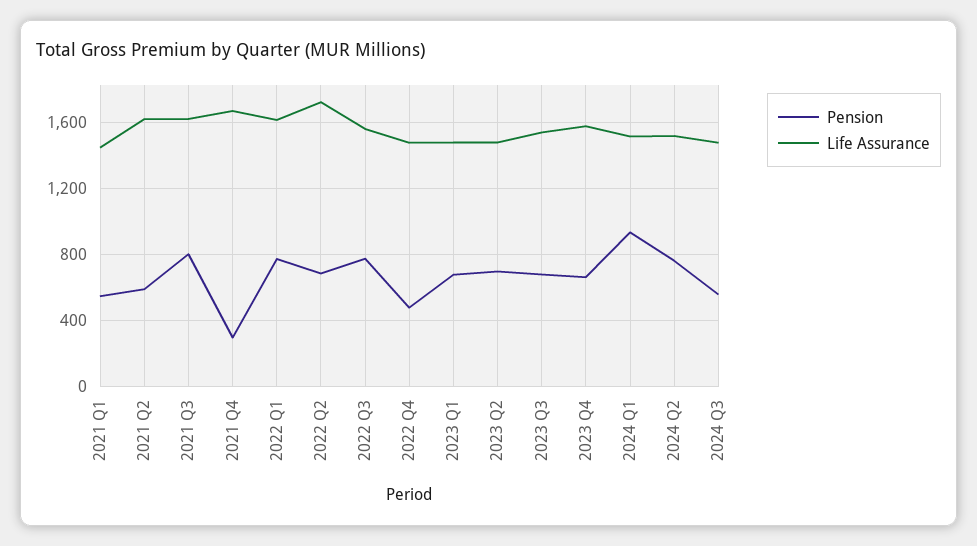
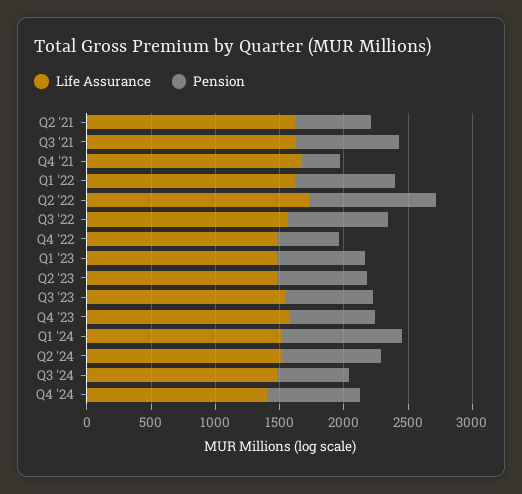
Pension, 2021 Q1: 550 -> none
Life Assurance, 2021 Q1: 1450 -> none
Pension, 2022 Q2: 700 -> 1000
Life Assurance, Q4 '24: none -> 1400
Pension, Q4 '24: none -> 700

